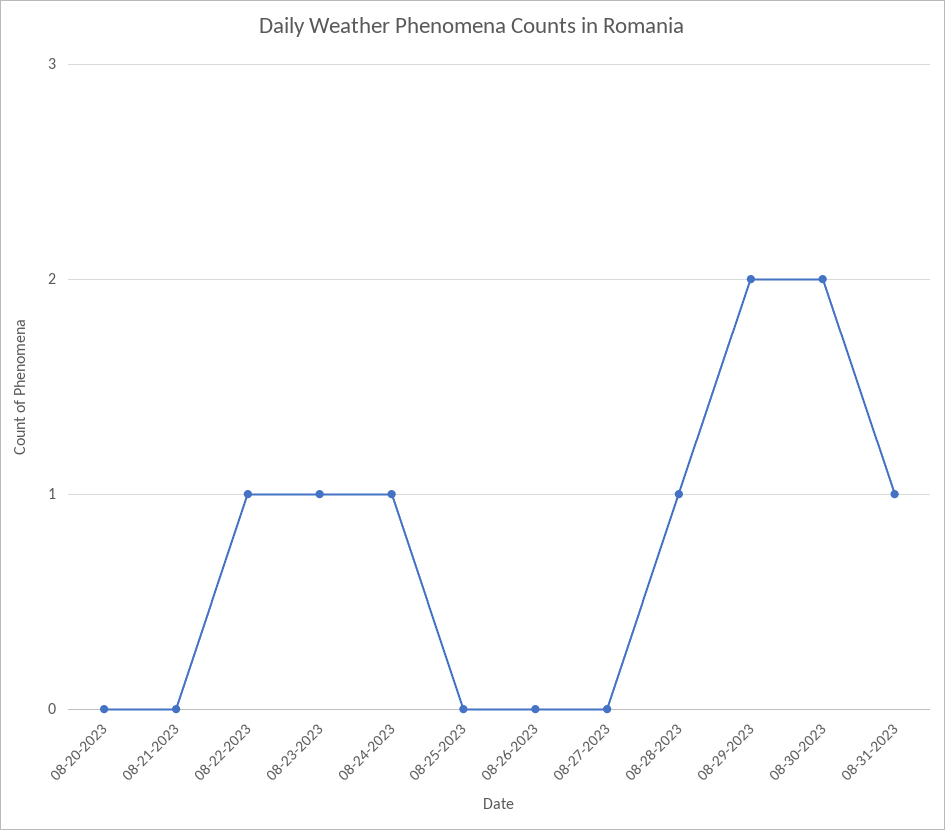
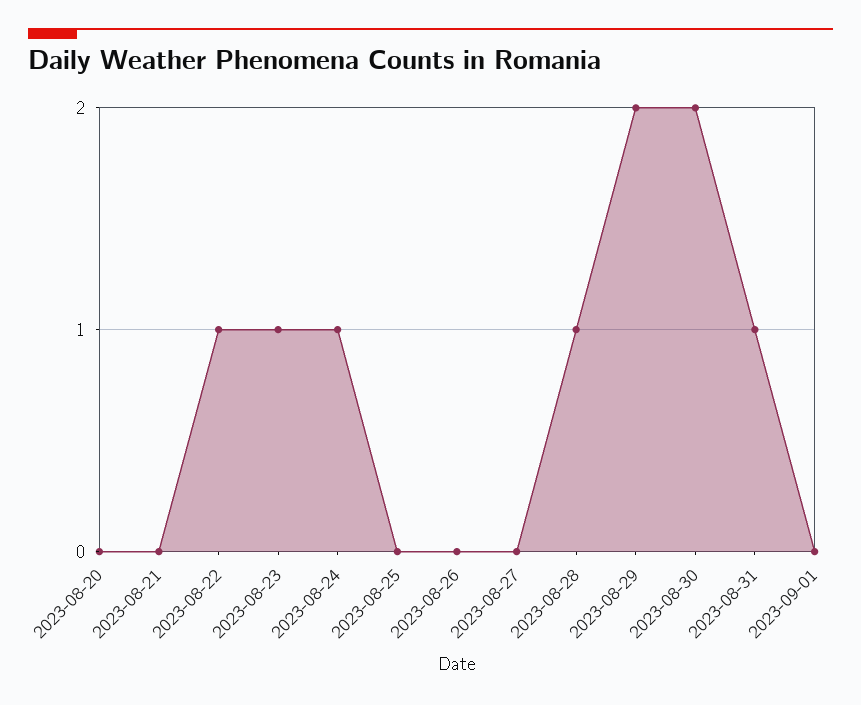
2023-09-01: none -> 0

